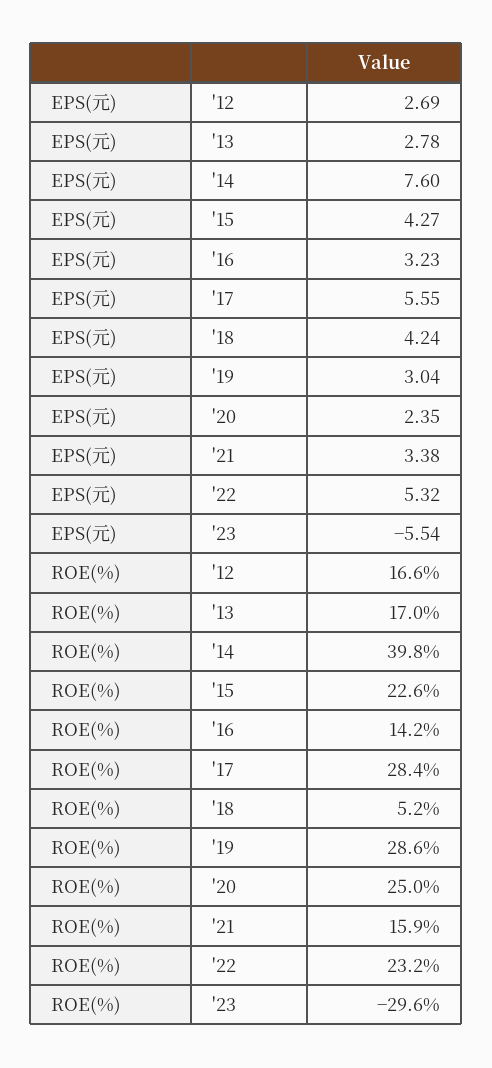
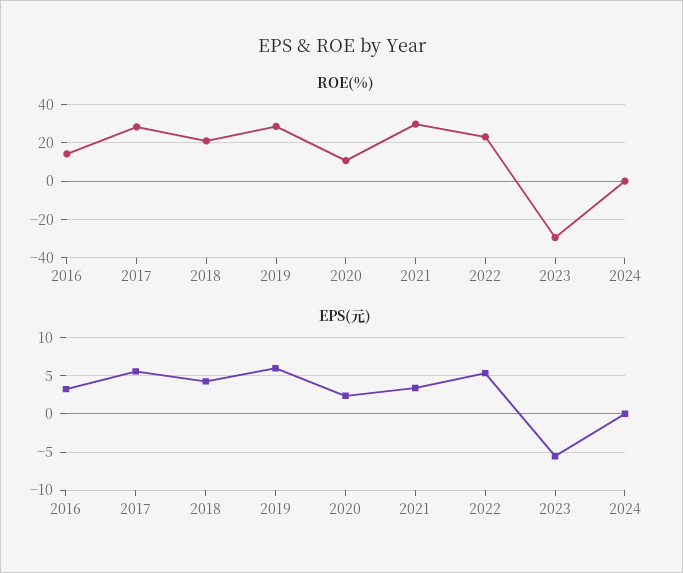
EPS(元), '12: 2.69 -> none
EPS(元), '13: 2.78 -> none
EPS(元), '14: 7.6 -> none
EPS(元), '15: 4.27 -> none
EPS(元), '19: 3.04 -> 6
ROE(%), '12: 16.6 -> none
ROE(%), '13: 17 -> none
ROE(%), '14: 39.8 -> none
ROE(%), '15: 22.6 -> none
ROE(%), '18: 5.2 -> 20
ROE(%), '20: 25 -> 10
ROE(%), '21: 15.9 -> 30
ROE(%), 2024: none -> 0
EPS(元), 2024: none -> 0

